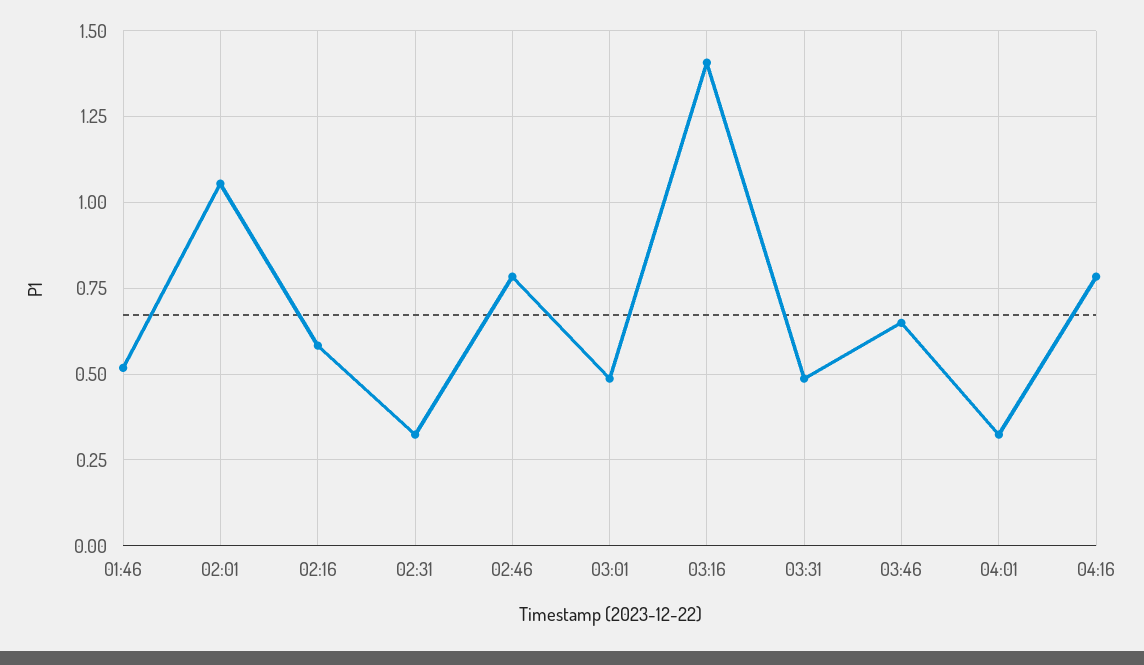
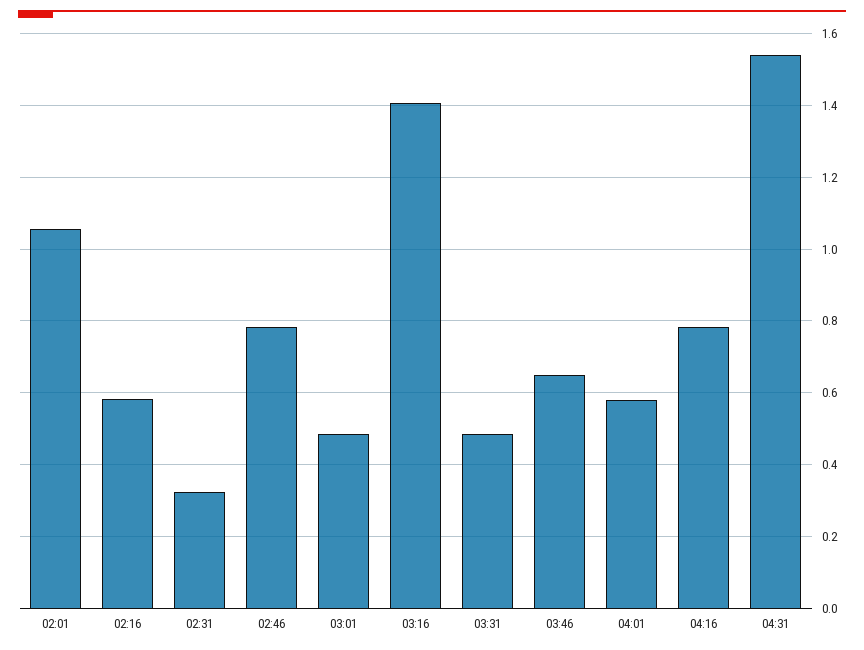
01:46: 0.525 -> none
04:01: 0.325 -> 0.58
04:31: none -> 1.54

